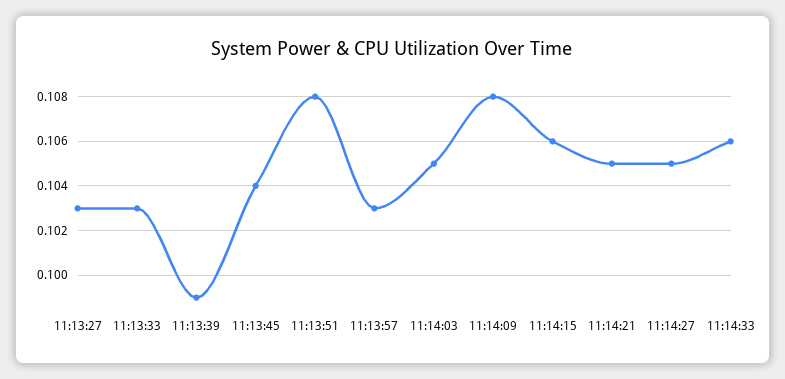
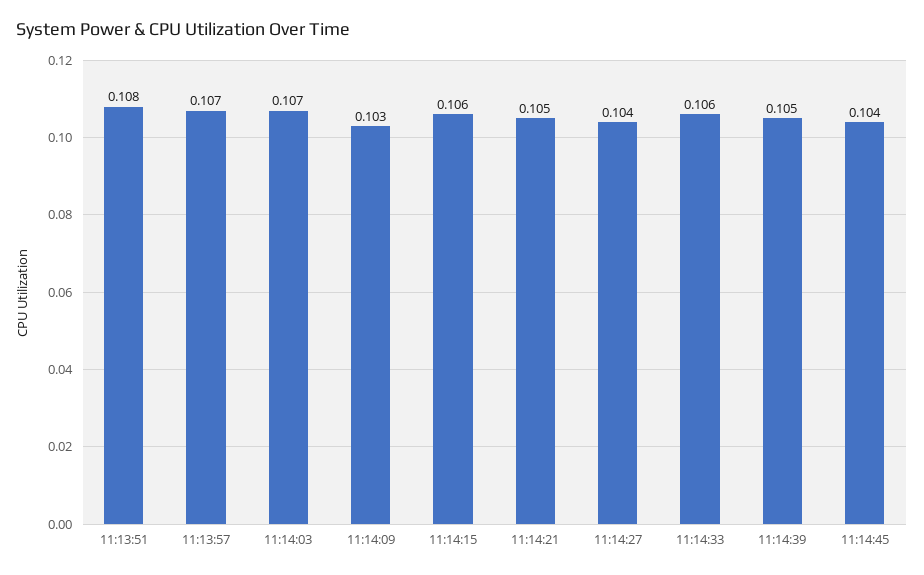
11:13:27: 0.103 -> none
11:13:33: 0.103 -> none
11:13:39: 0.099 -> none
11:13:45: 0.104 -> none
11:13:57: 0.103 -> 0.107
11:14:03: 0.105 -> 0.107
11:14:09: 0.108 -> 0.103
11:14:27: 0.105 -> 0.104
11:14:39: none -> 0.105
11:14:45: none -> 0.104

